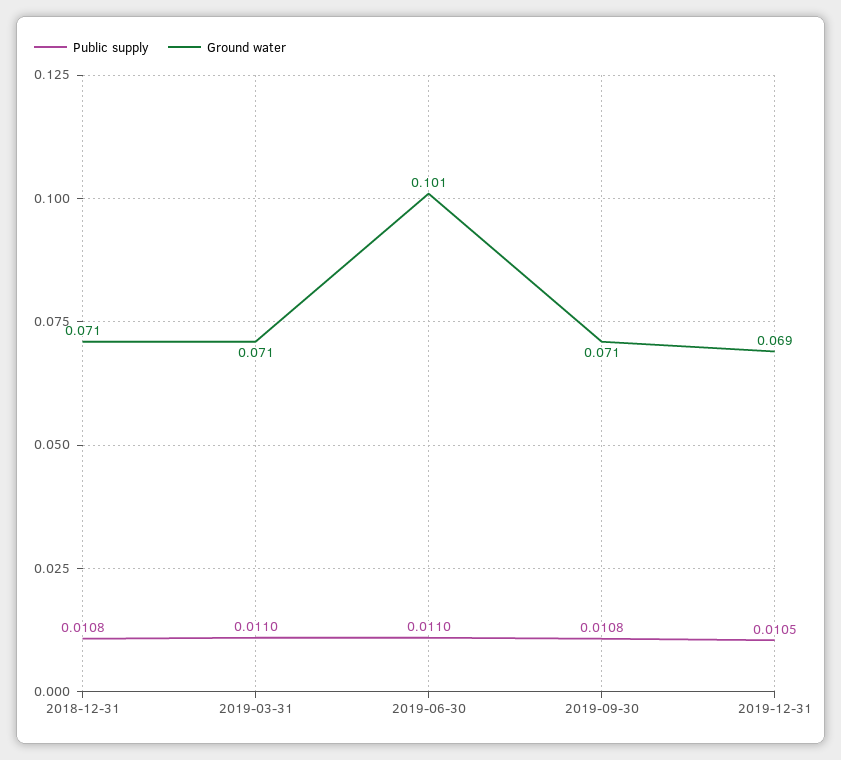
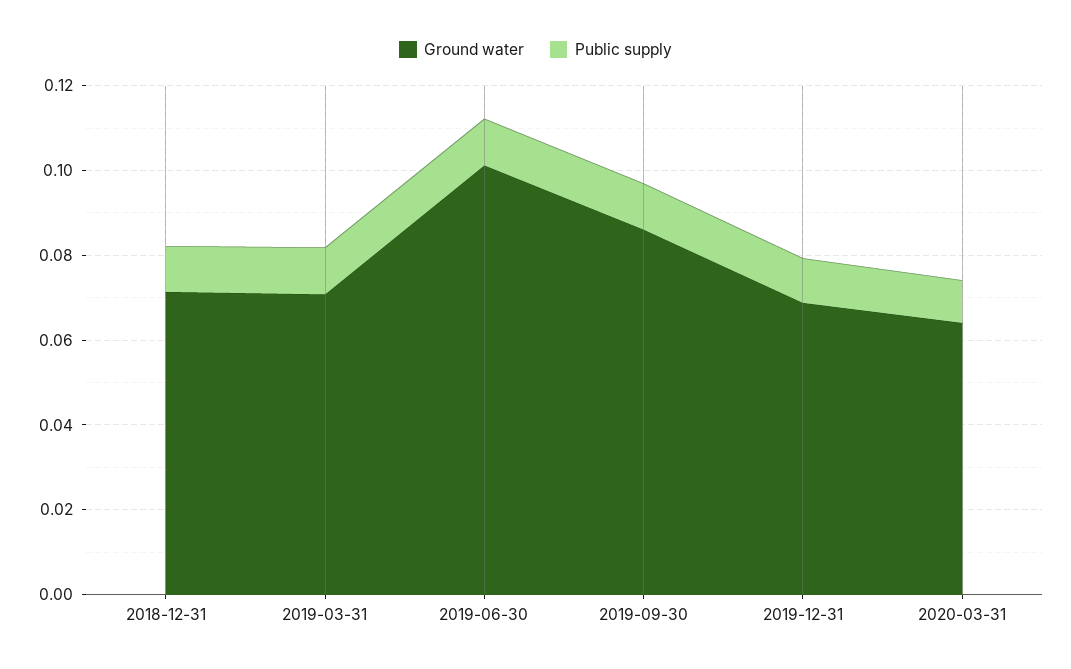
Ground water, 2019-09-30: 0.071 -> 0.085
Ground water, 2020-03-31: none -> 0.065
Public supply, 2020-03-31: none -> 0.01

